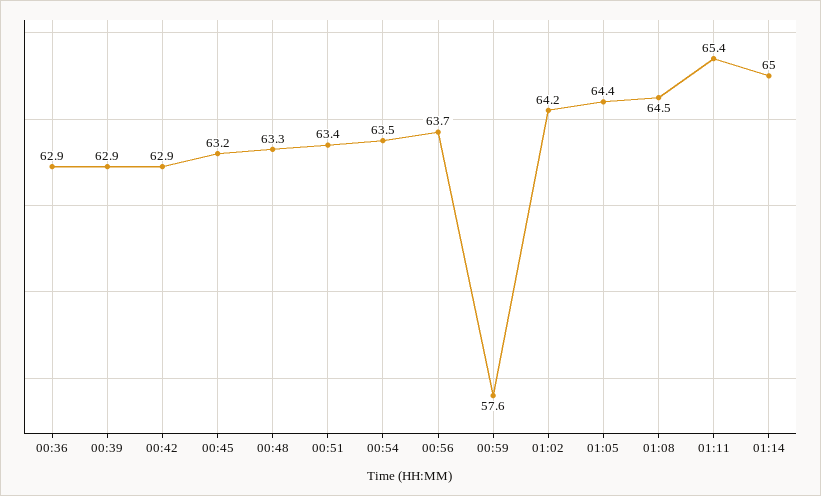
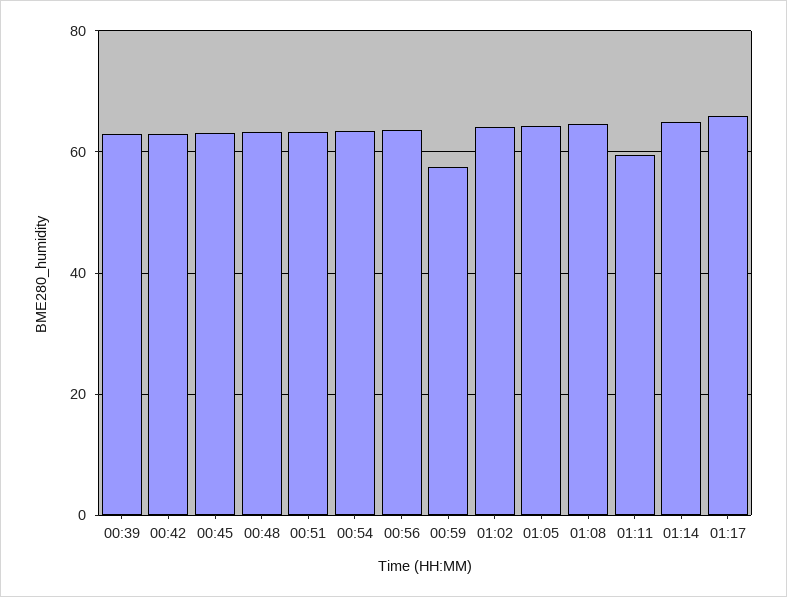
00:36: 62.9 -> none
01:11: 65.4 -> 60
01:17: none -> 66

